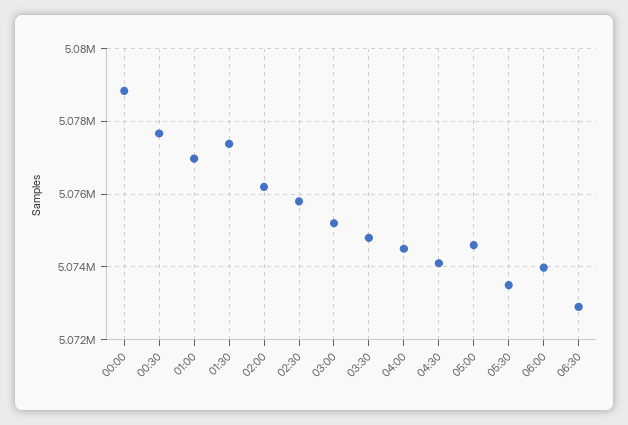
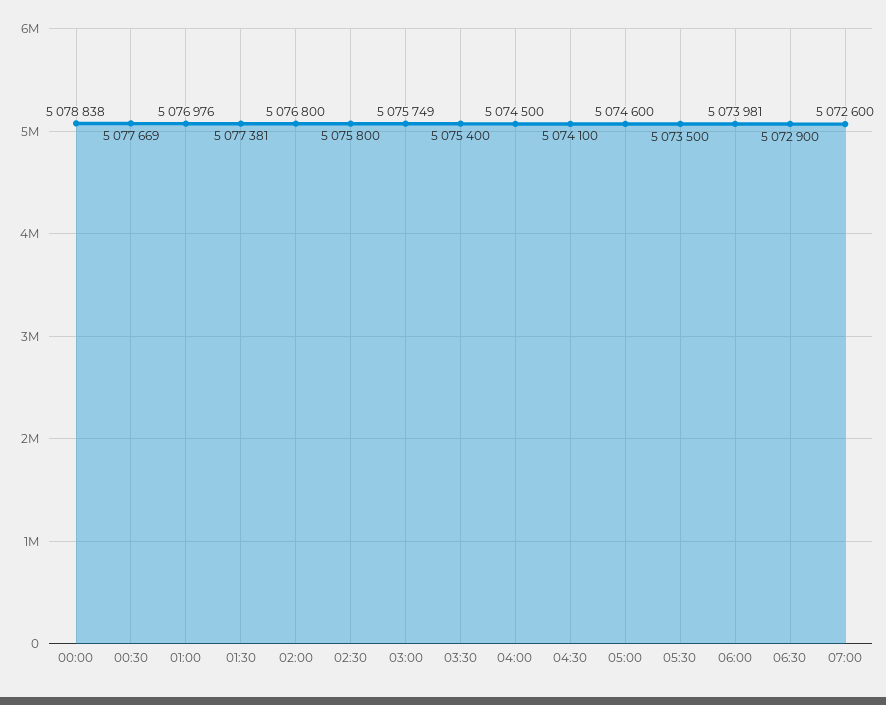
02:00: 5076200 -> 5076800
03:00: 5075200 -> 5075749
03:30: 5074800 -> 5075400
07:00: none -> 5072600

